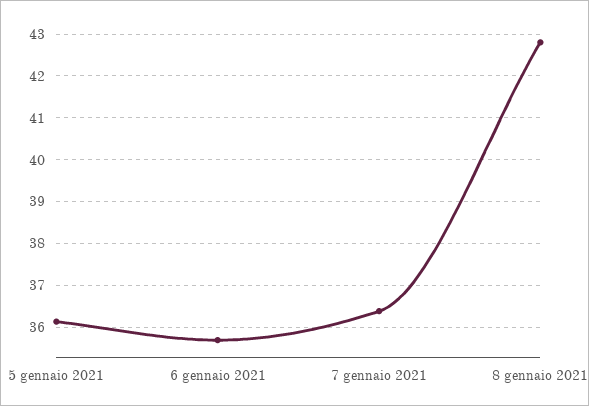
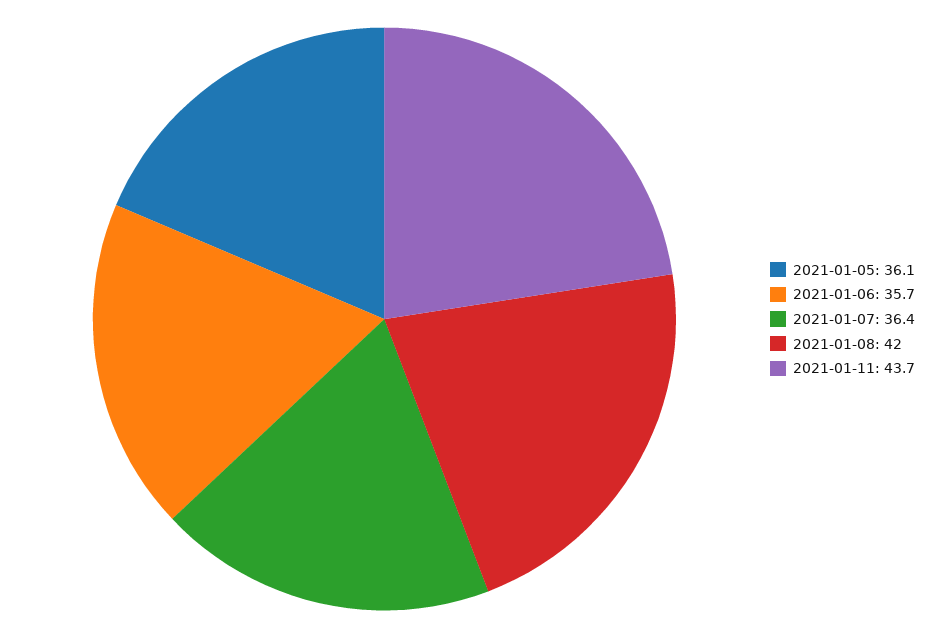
8 gennaio 2021: 42.8 -> 42
2021-01-11: none -> 43.7

